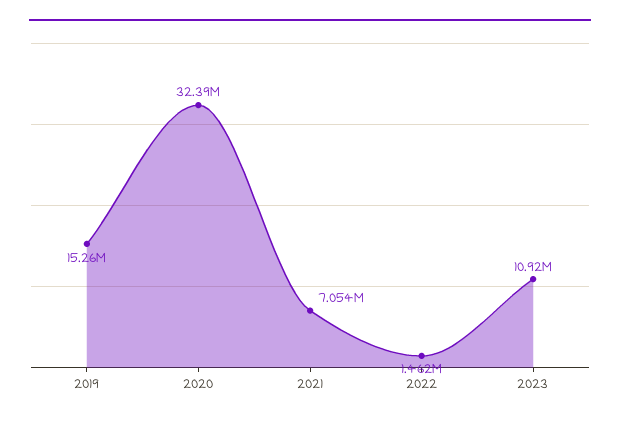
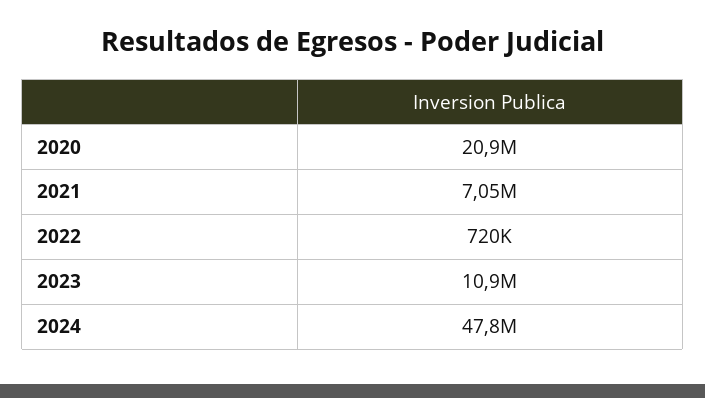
2019: 15260000 -> none
2020: 32390000 -> 20900000
2022: 1462000 -> 720000
2024: none -> 47800000

